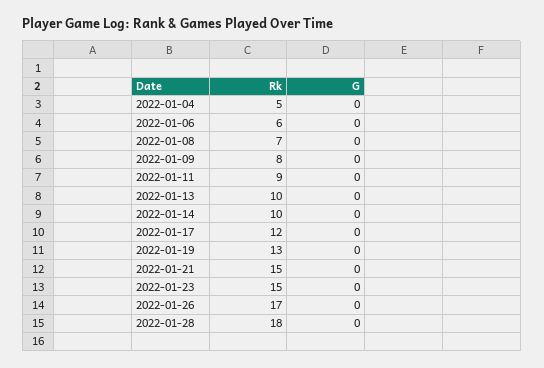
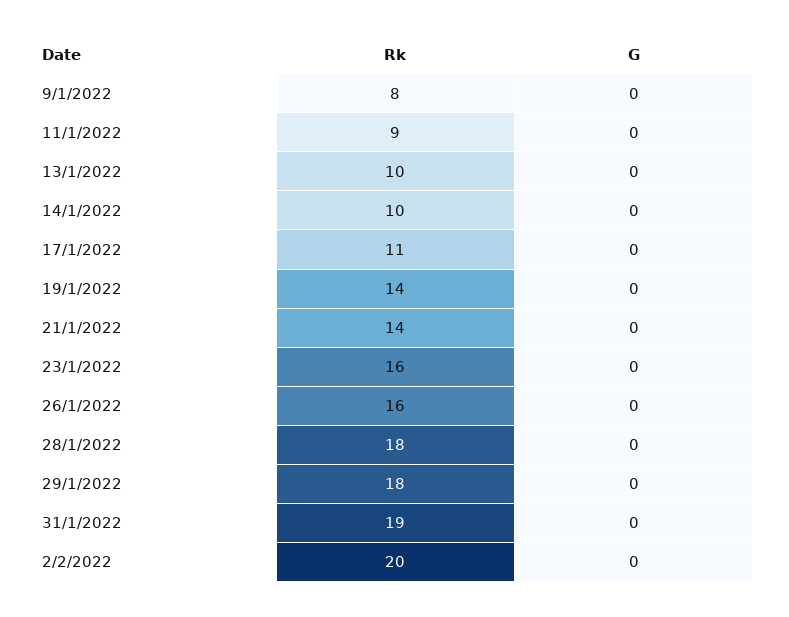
Rk, 2022-01-04: 5 -> none
G, 2022-01-04: 0 -> none
Rk, 2022-01-06: 6 -> none
G, 2022-01-06: 0 -> none
Rk, 2022-01-08: 7 -> none
G, 2022-01-08: 0 -> none
Rk, 2022-01-17: 12 -> 11
Rk, 2022-01-19: 13 -> 14
Rk, 2022-01-21: 15 -> 14
Rk, 2022-01-23: 15 -> 16
Rk, 2022-01-26: 17 -> 16
Rk, 29/1/2022: none -> 18
G, 29/1/2022: none -> 0
Rk, 31/1/2022: none -> 19
G, 31/1/2022: none -> 0
Rk, 2/2/2022: none -> 20
G, 2/2/2022: none -> 0

